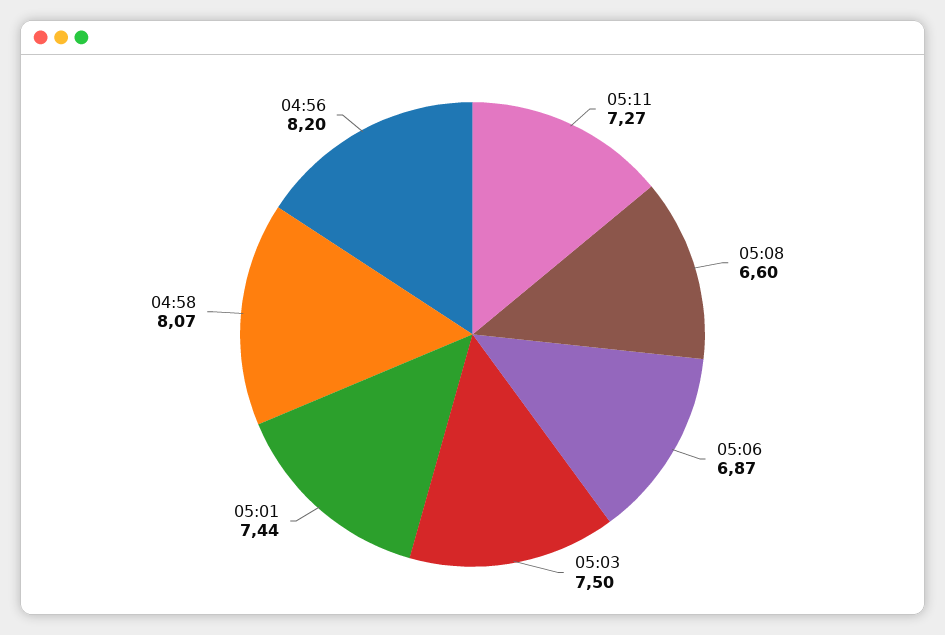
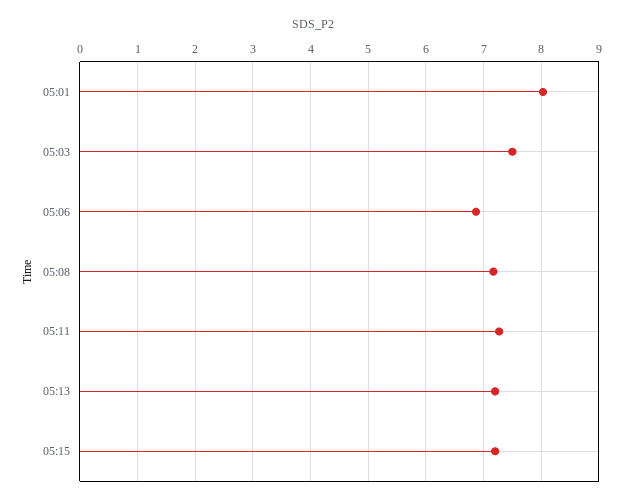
05:08: 6.6 -> 7.2
05:01: 7.44 -> 8
04:58: 8.07 -> none
04:56: 8.2 -> none
05:13: none -> 7.2
05:15: none -> 7.2

